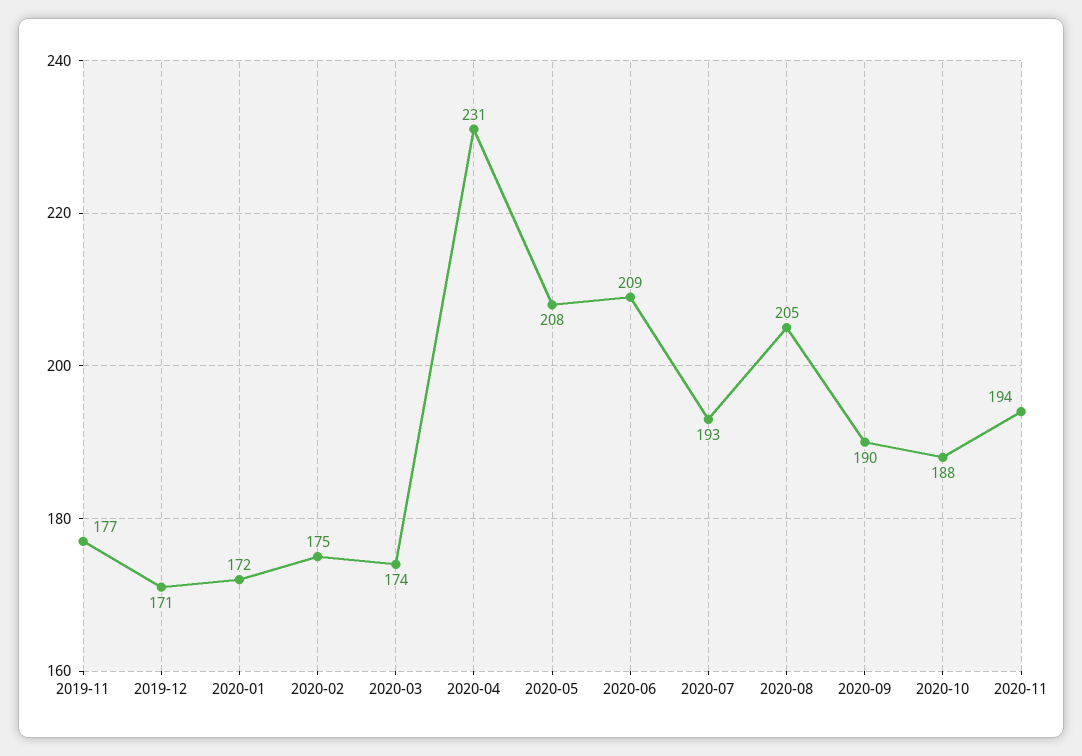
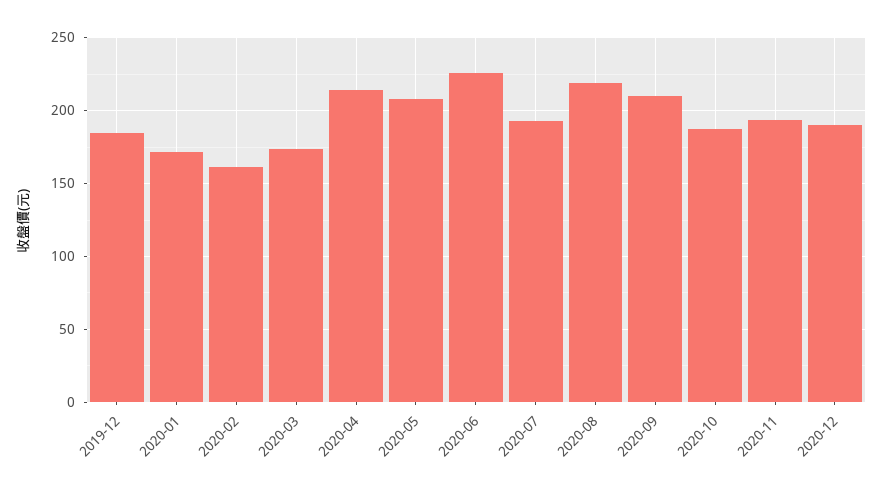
2019-11: 177 -> none
2019-12: 171 -> 185
2020-02: 175 -> 160
2020-04: 231 -> 215
2020-06: 209 -> 225
2020-08: 205 -> 220
2020-09: 190 -> 210
2020-12: none -> 190

